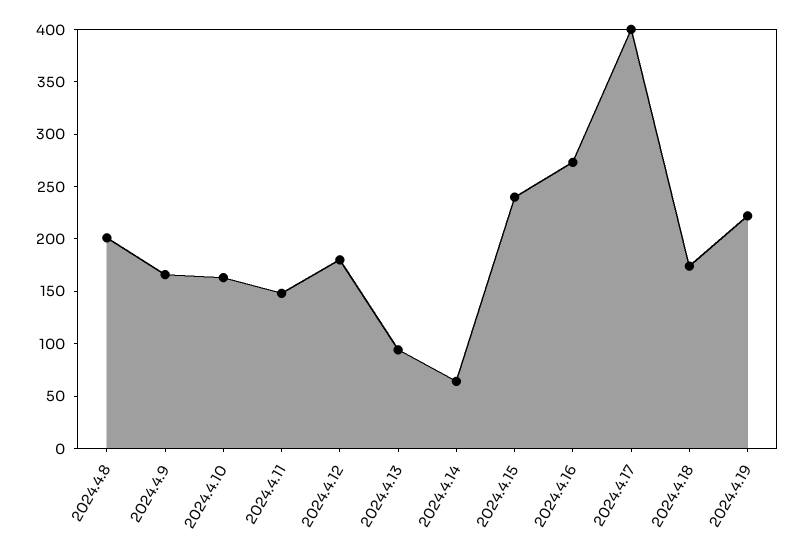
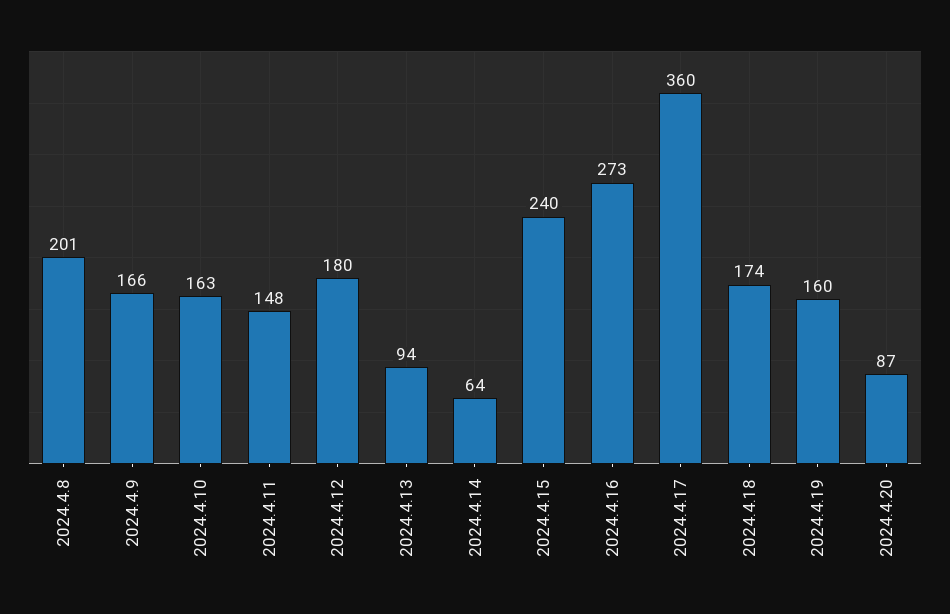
2024.4.17: 400 -> 360
2024.4.19: 220 -> 160
2024.4.20: none -> 87

